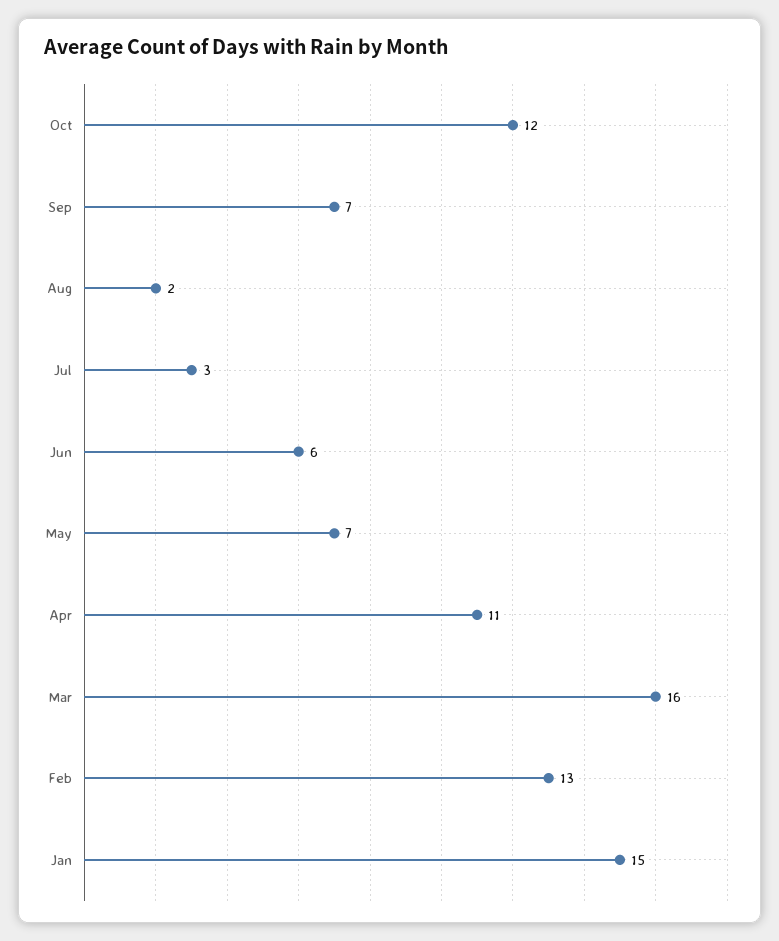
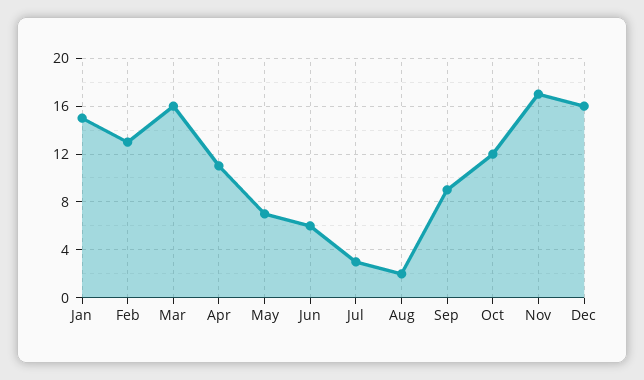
Sep: 7 -> 9
Nov: none -> 17
Dec: none -> 16

